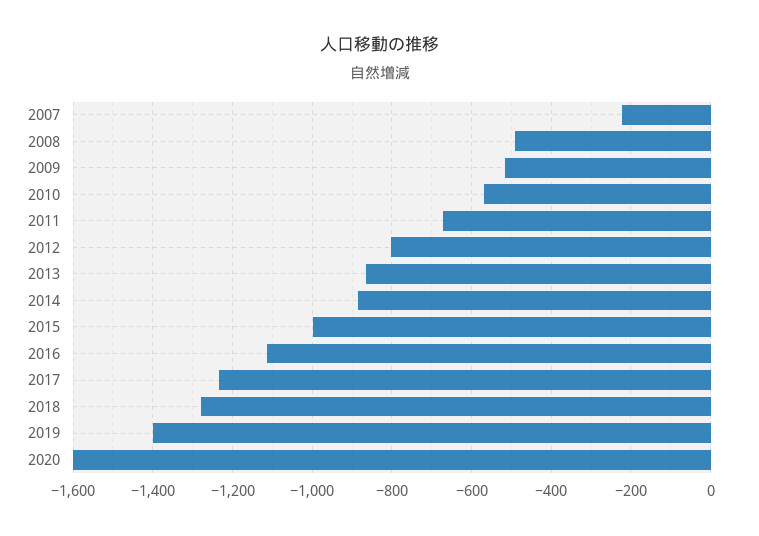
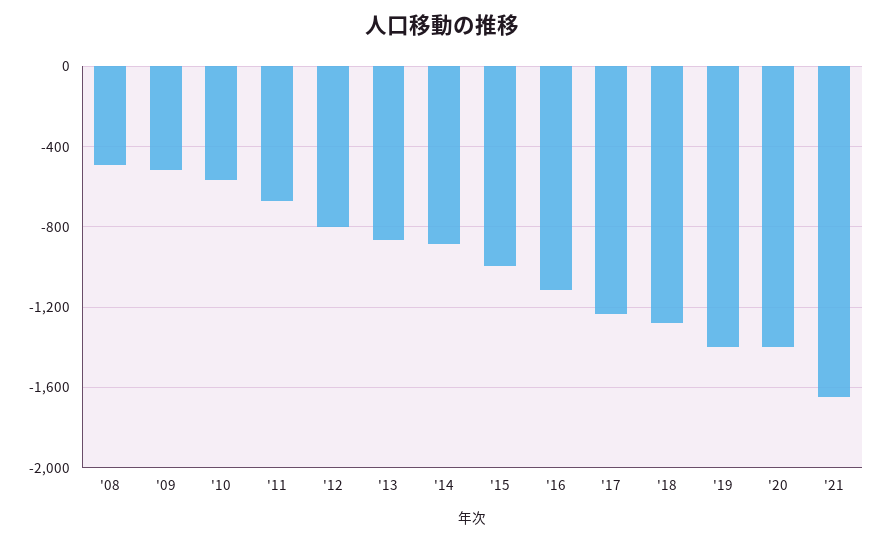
2007: -220 -> none
2020: -1600 -> -1400
'21: none -> -1650

